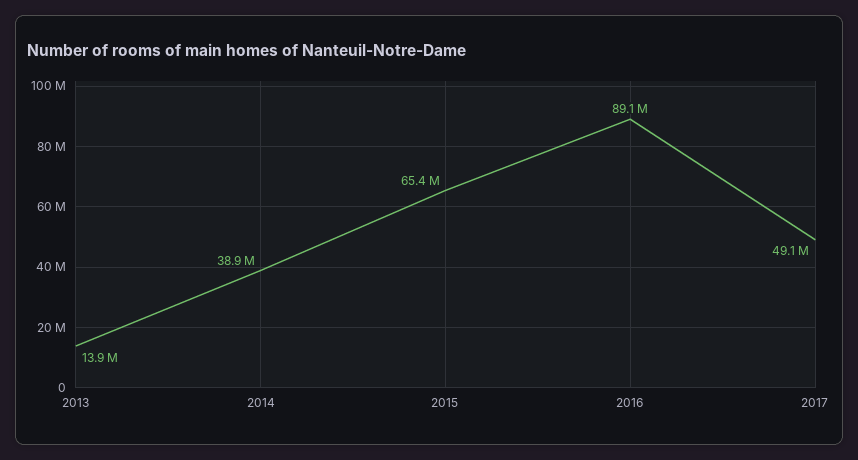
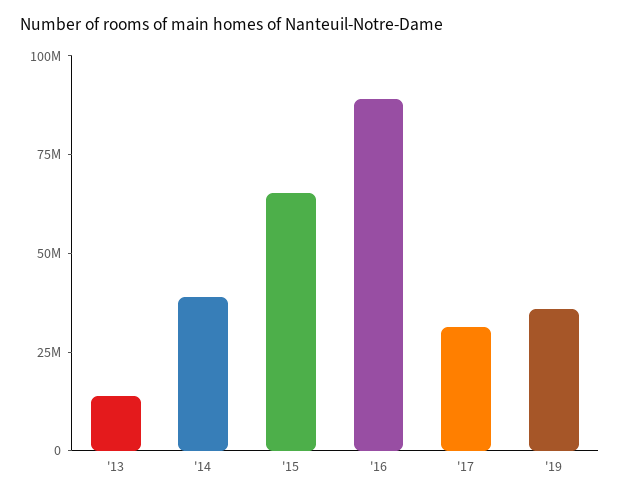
2017: 49100000 -> 30000000
'19: none -> 35000000

